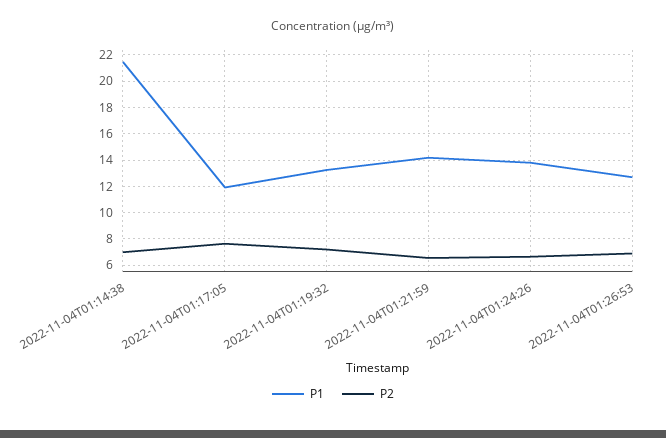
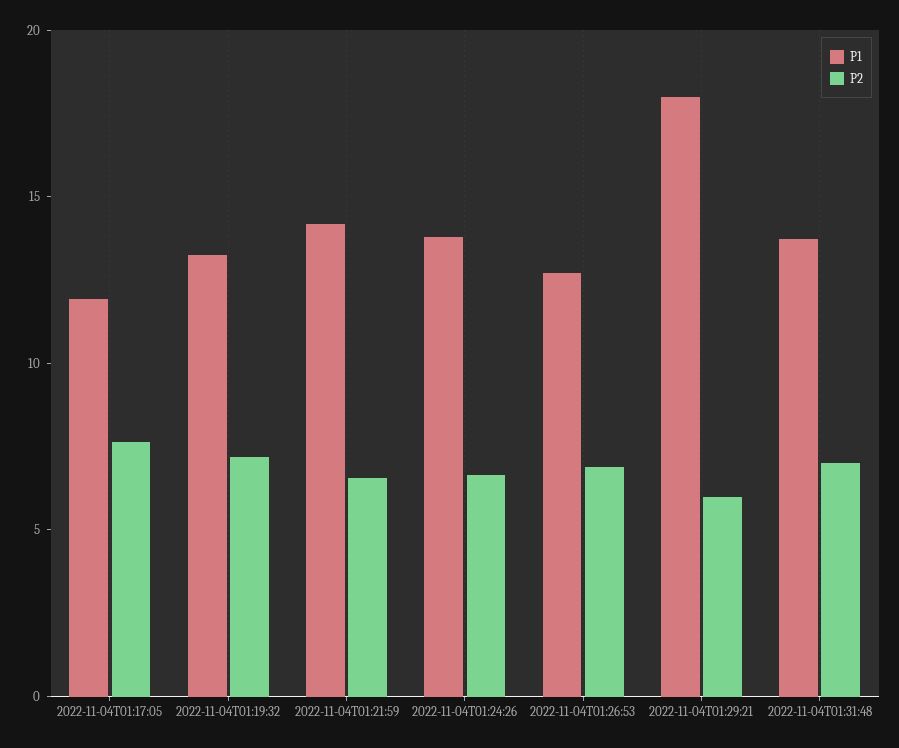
P1, 2022-11-04T01:14:38: 21.5 -> none
P2, 2022-11-04T01:14:38: 7 -> none
P1, 2022-11-04T01:29:21: none -> 18
P2, 2022-11-04T01:29:21: none -> 6
P1, 2022-11-04T01:31:48: none -> 14
P2, 2022-11-04T01:31:48: none -> 7

